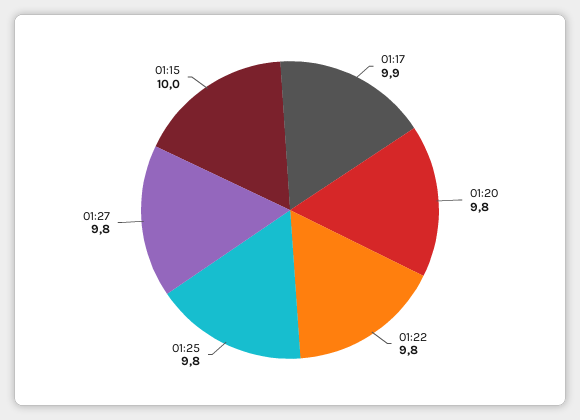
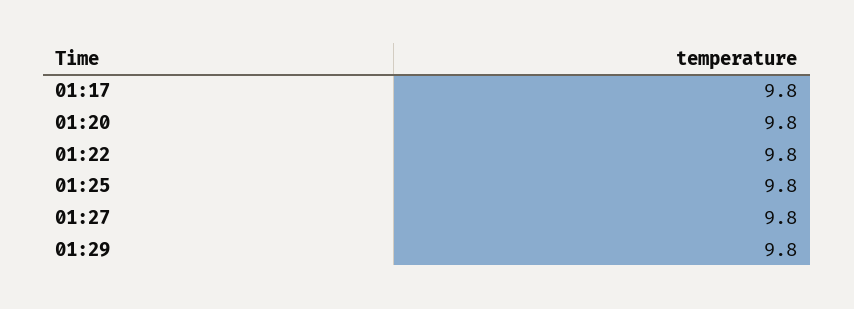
01:17: 9.9 -> 9.8
01:15: 10 -> none
01:29: none -> 9.8

